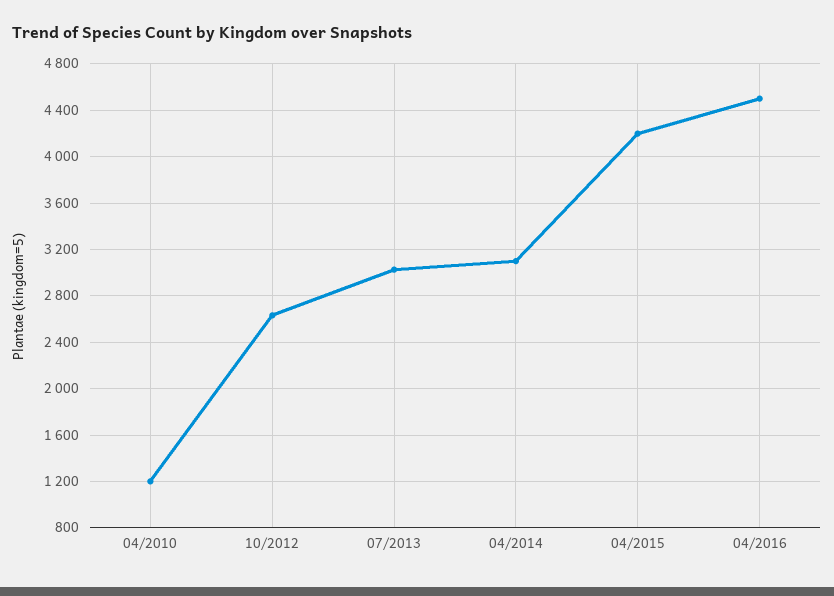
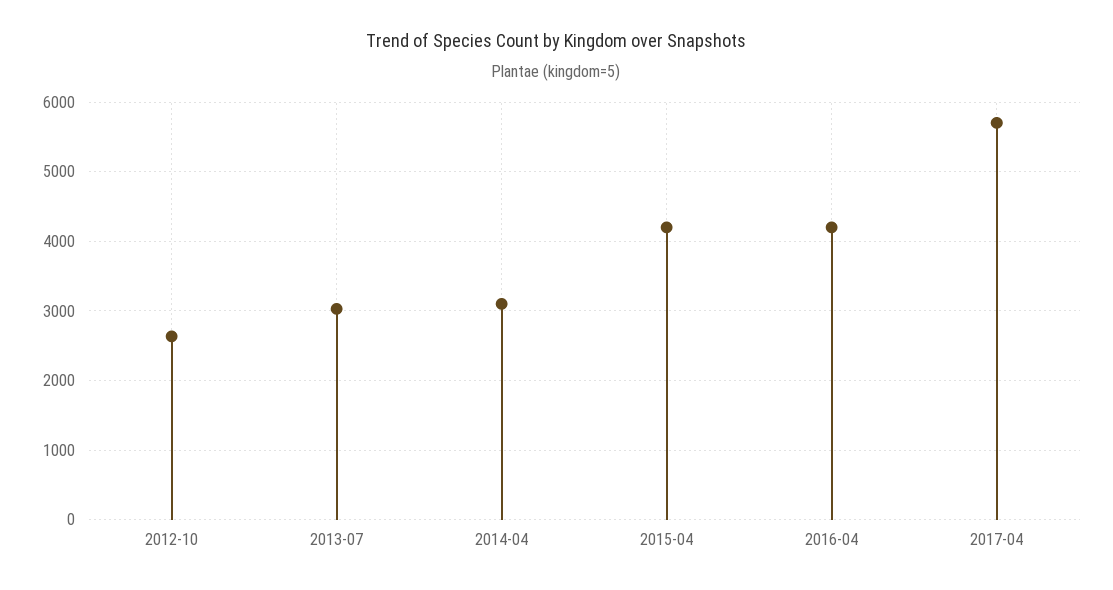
04/2010: 1200 -> none
04/2016: 4500 -> 4200
2017-04: none -> 5700

